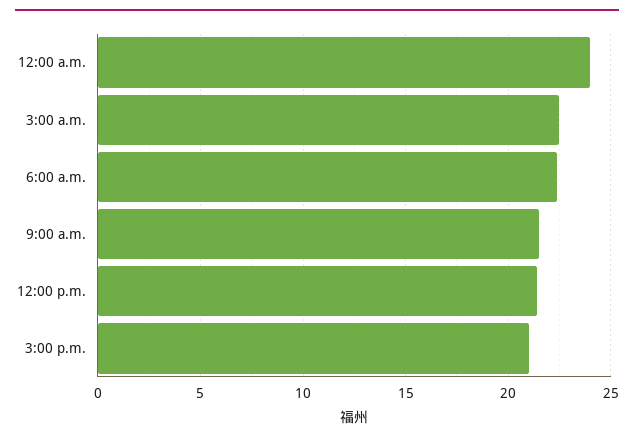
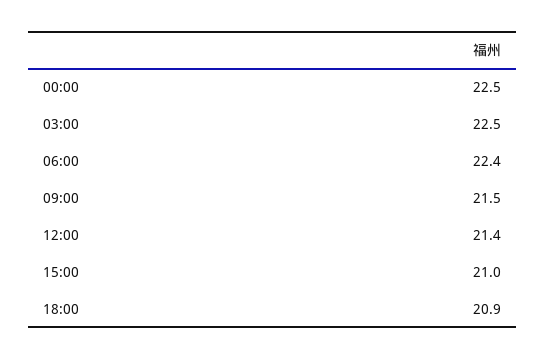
12:00 a.m.: 24 -> 22.5
18:00: none -> 20.9

